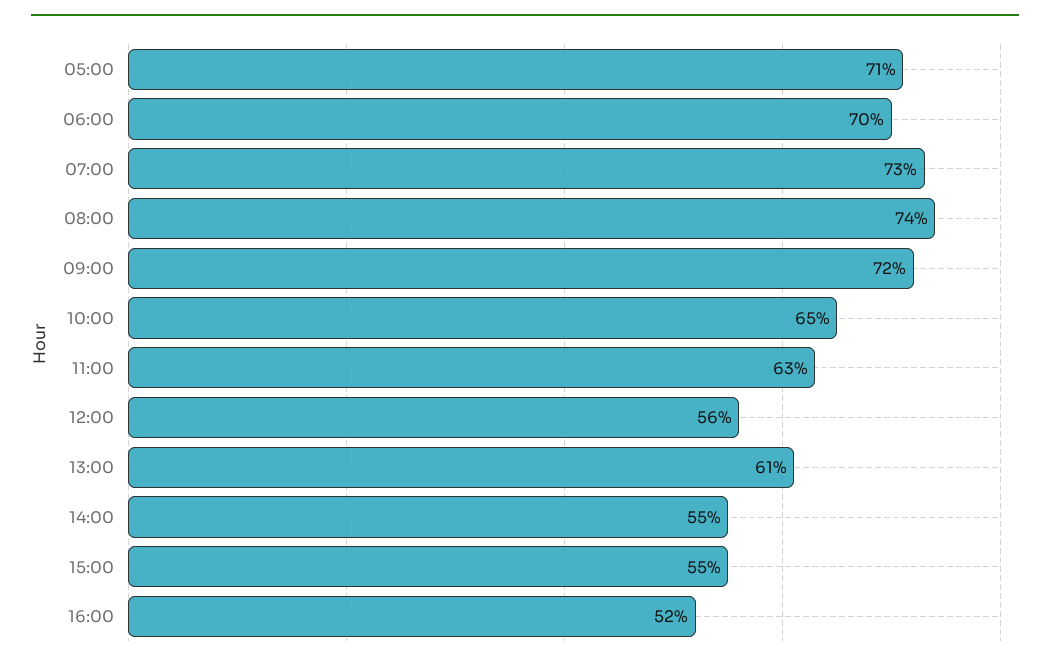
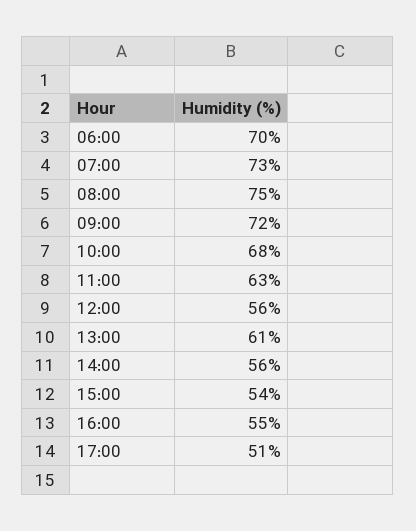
05:00: 71 -> none
08:00: 74 -> 75
10:00: 65 -> 68
14:00: 55 -> 56
15:00: 55 -> 54
16:00: 52 -> 55
17:00: none -> 51

